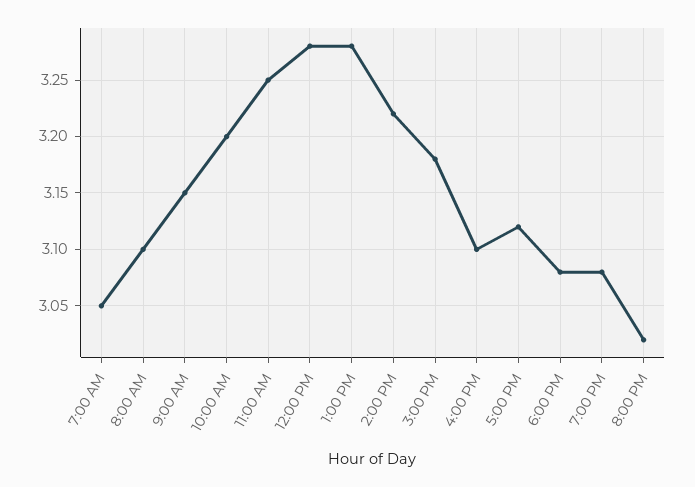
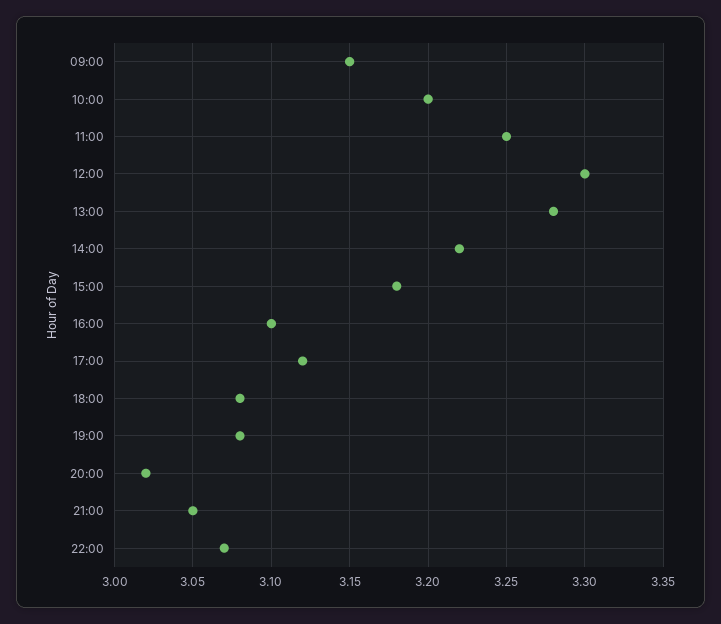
7:00 AM: 3.05 -> none
8:00 AM: 3.1 -> none
12:00 PM: 3.28 -> 3.3
21:00: none -> 3.05
22:00: none -> 3.07

